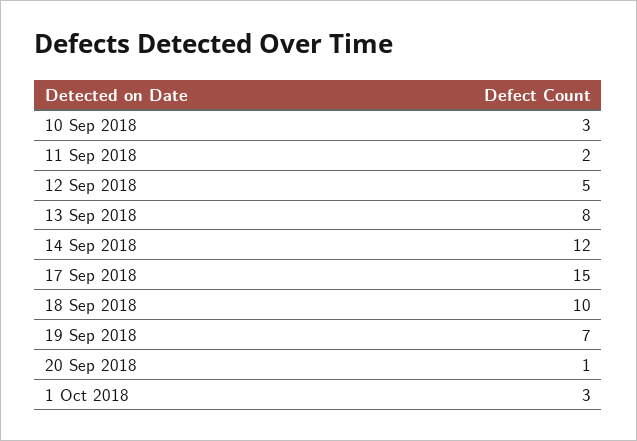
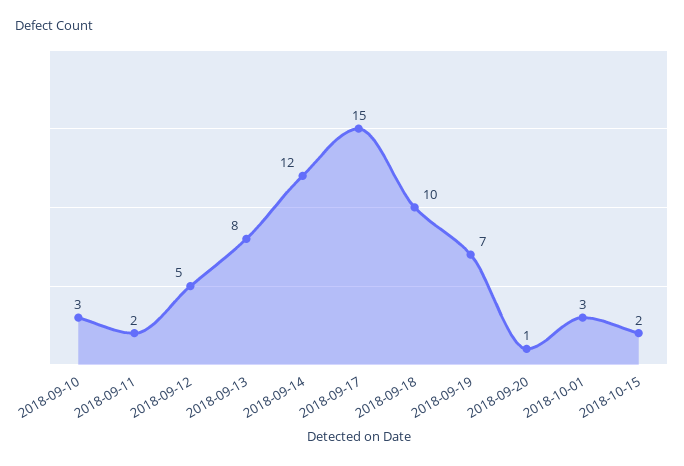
2018-10-15: none -> 2

